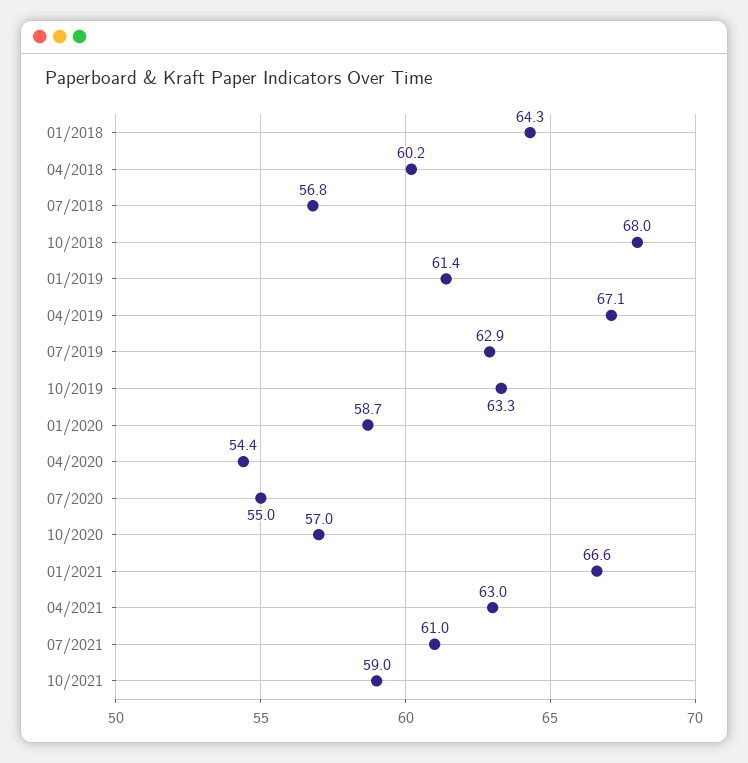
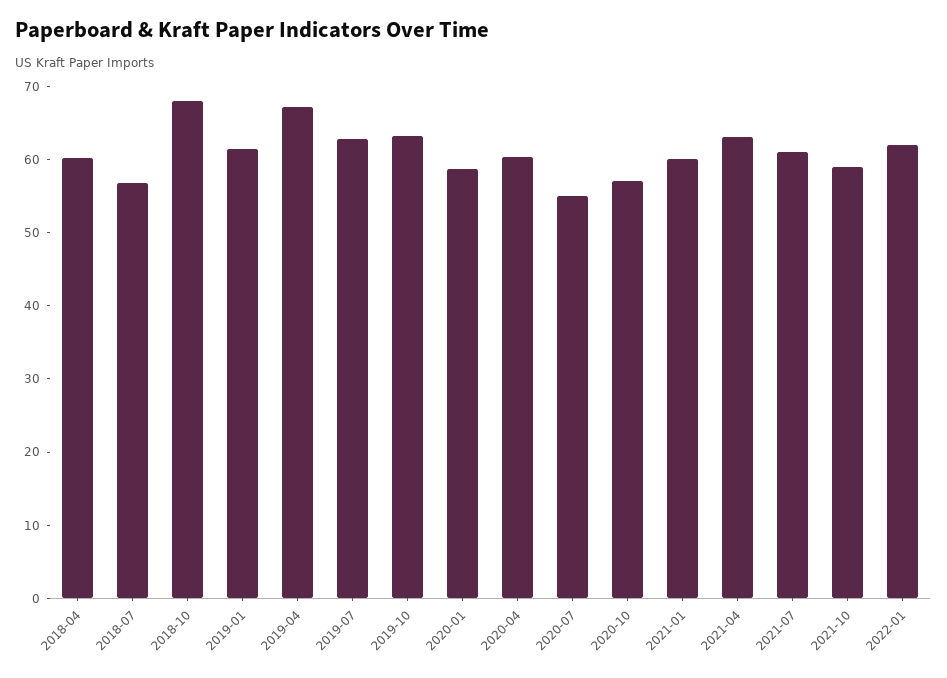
01/2018: 64.3 -> none
04/2020: 54.4 -> 60
01/2021: 66.6 -> 60
2022-01: none -> 62

